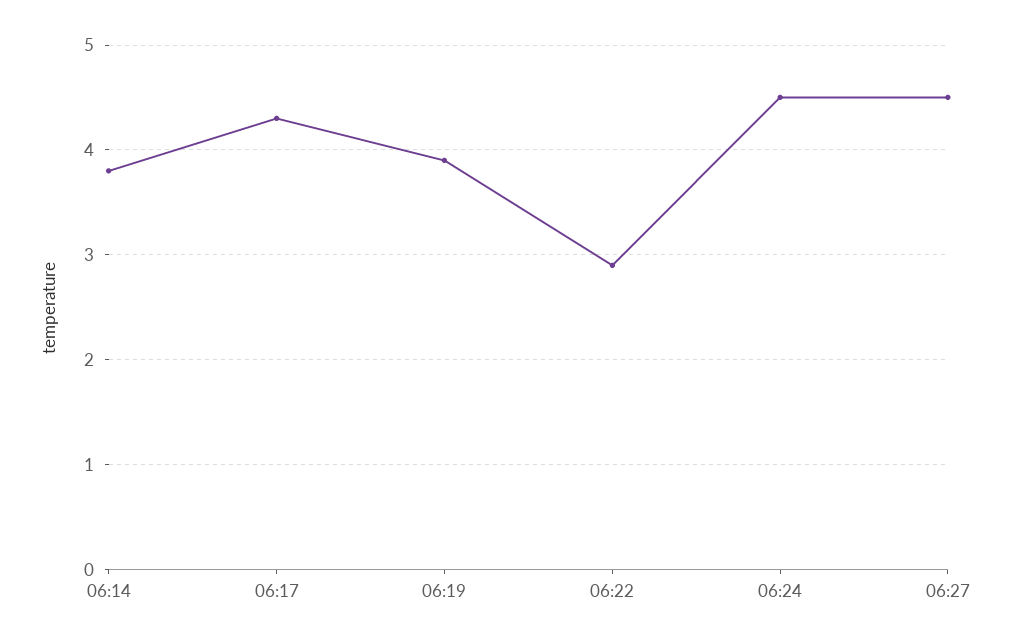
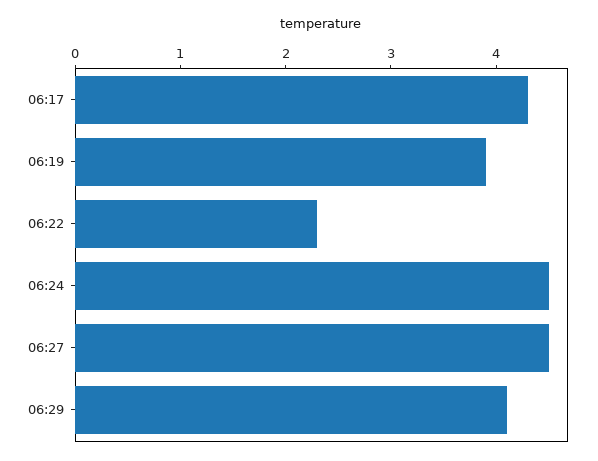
06:14: 3.8 -> none
06:22: 2.9 -> 2.3
06:29: none -> 4.1

